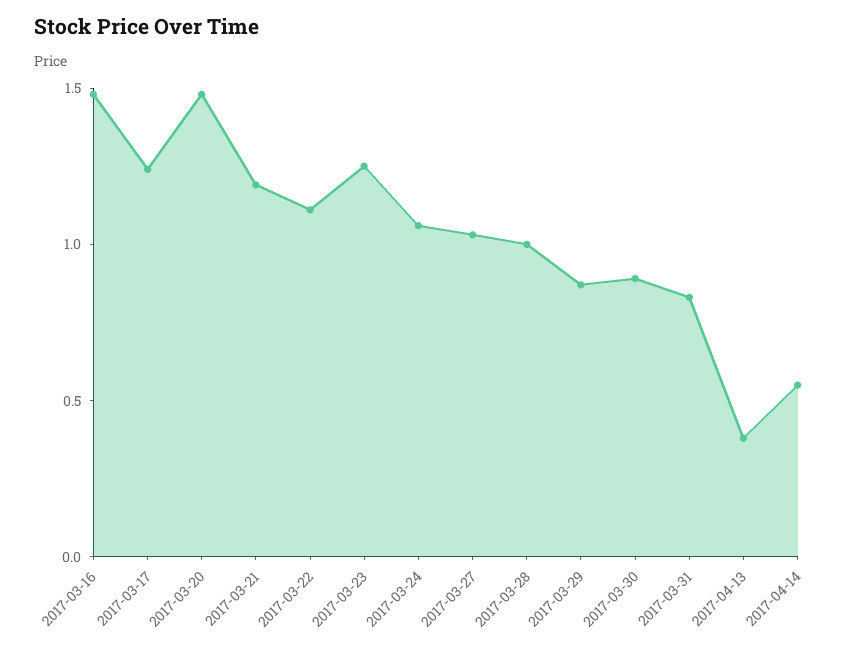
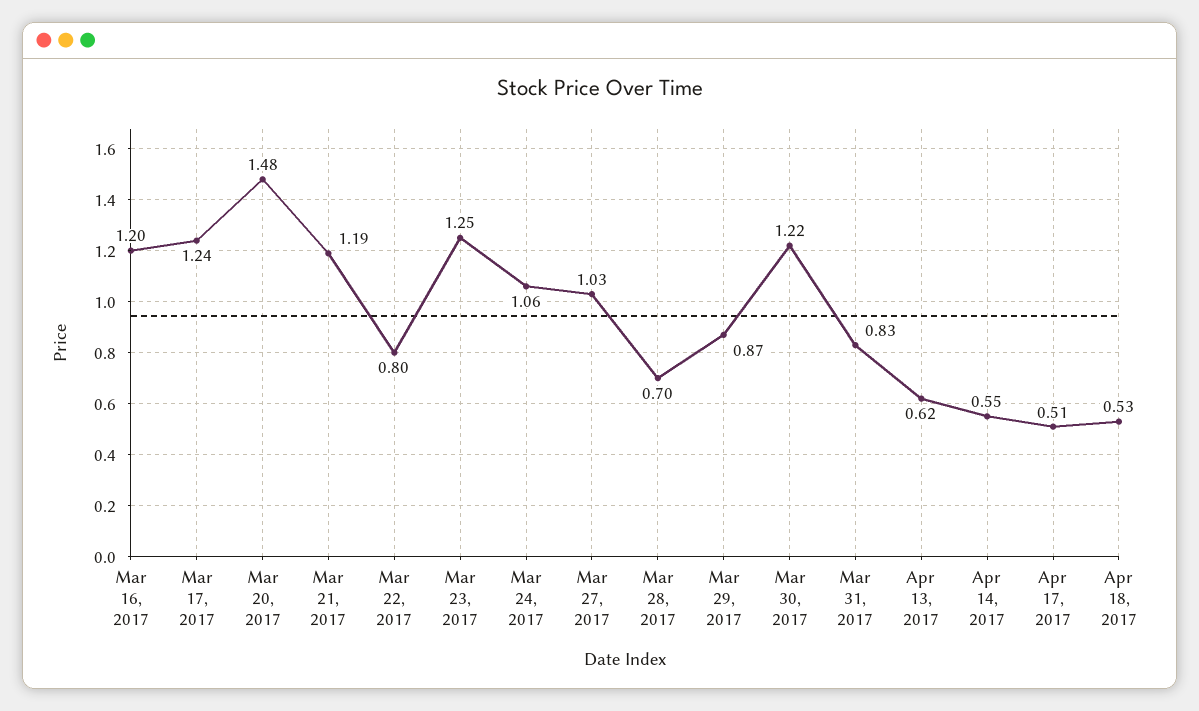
2017-03-16: 1.5 -> 1.2
2017-03-22: 1.1 -> 0.8
2017-03-28: 1 -> 0.7
2017-03-30: 0.9 -> 1.22
2017-04-13: 0.4 -> 0.62
Apr 17, 2017: none -> 0.51
Apr 18, 2017: none -> 0.53

